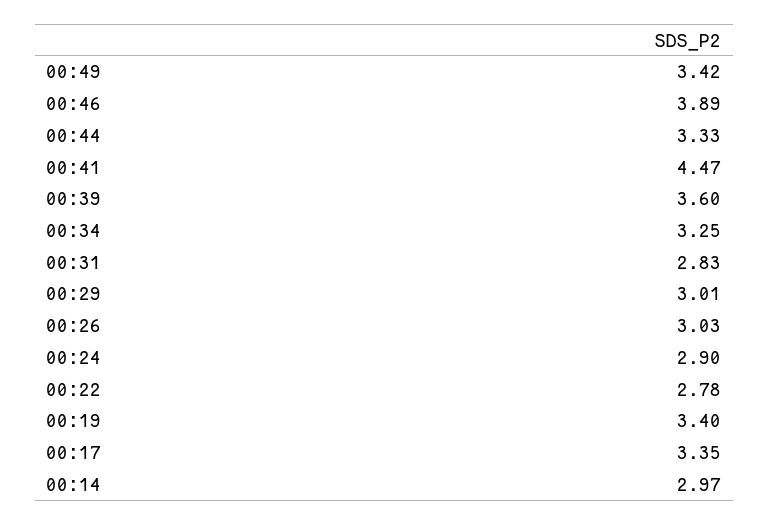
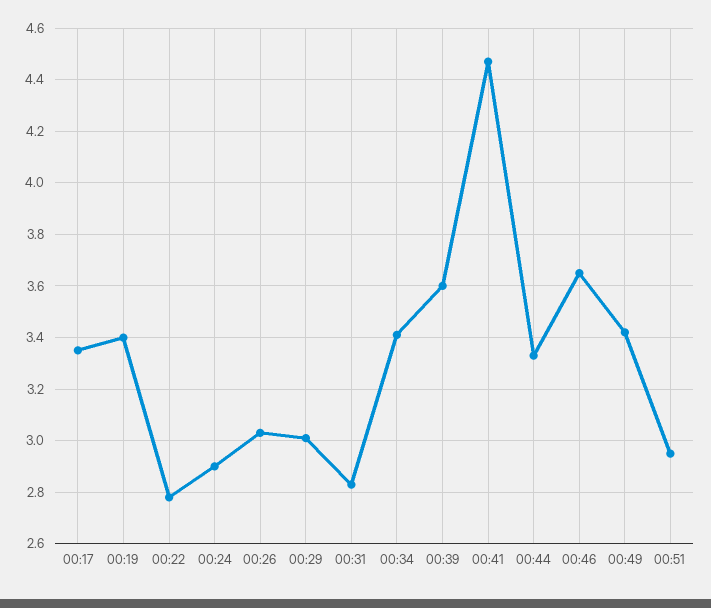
00:46: 3.89 -> 3.65
00:34: 3.25 -> 3.4
00:14: 2.97 -> none
00:51: none -> 2.95

